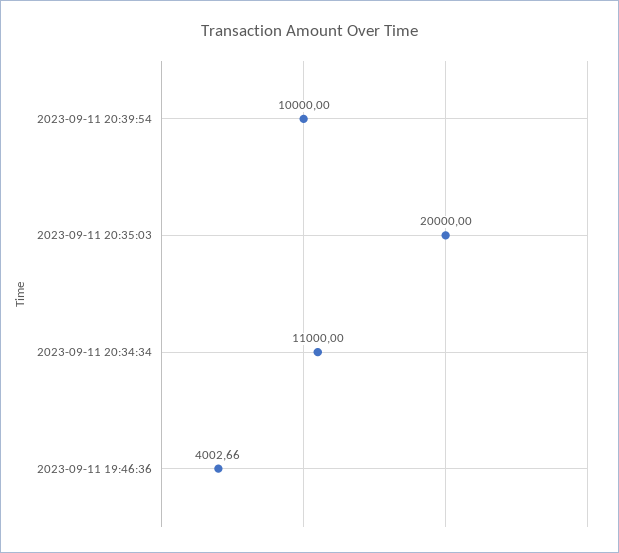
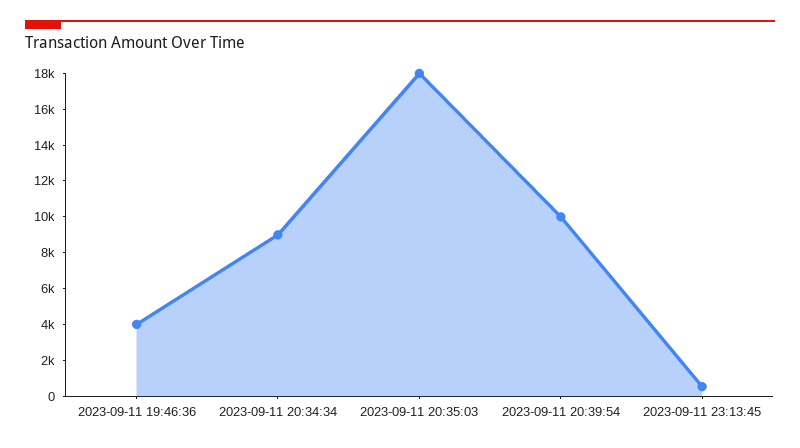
2023-09-11 20:35:03: 20000 -> 18000
2023-09-11 20:34:34: 11000 -> 9000
2023-09-11 23:13:45: none -> 500

